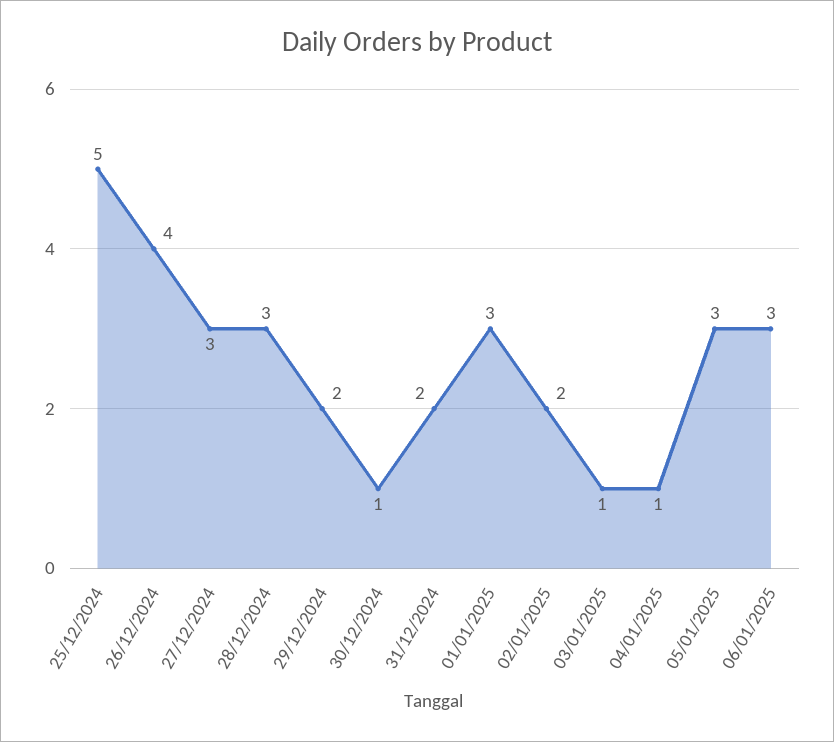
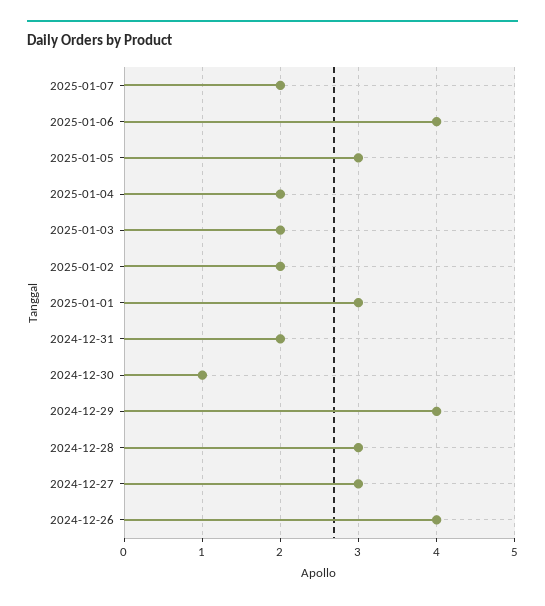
25/12/2024: 5 -> none
29/12/2024: 2 -> 4
03/01/2025: 1 -> 2
04/01/2025: 1 -> 2
06/01/2025: 3 -> 4
2025-01-07: none -> 2

